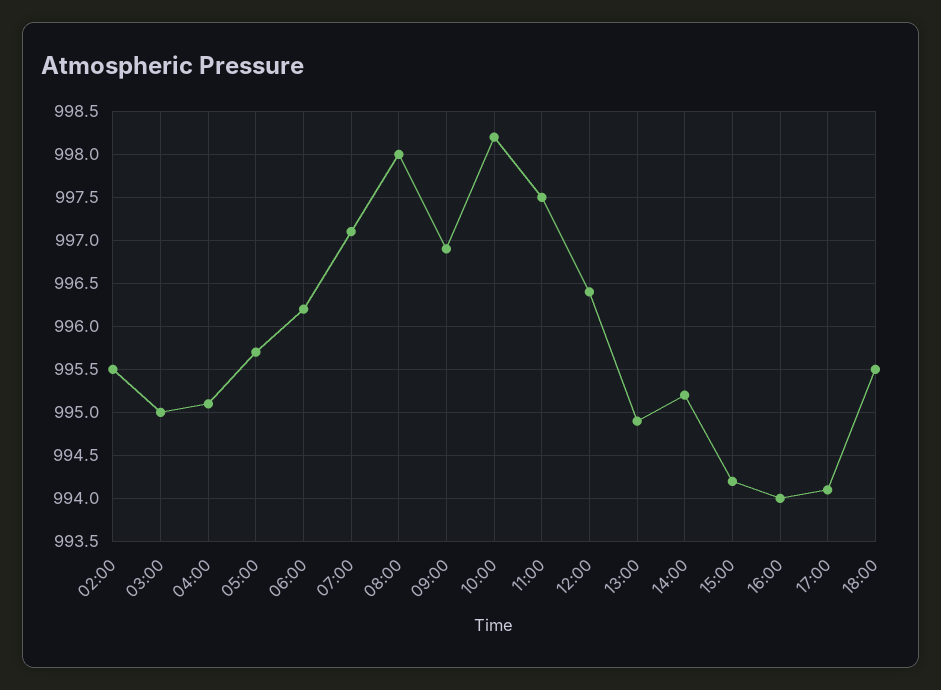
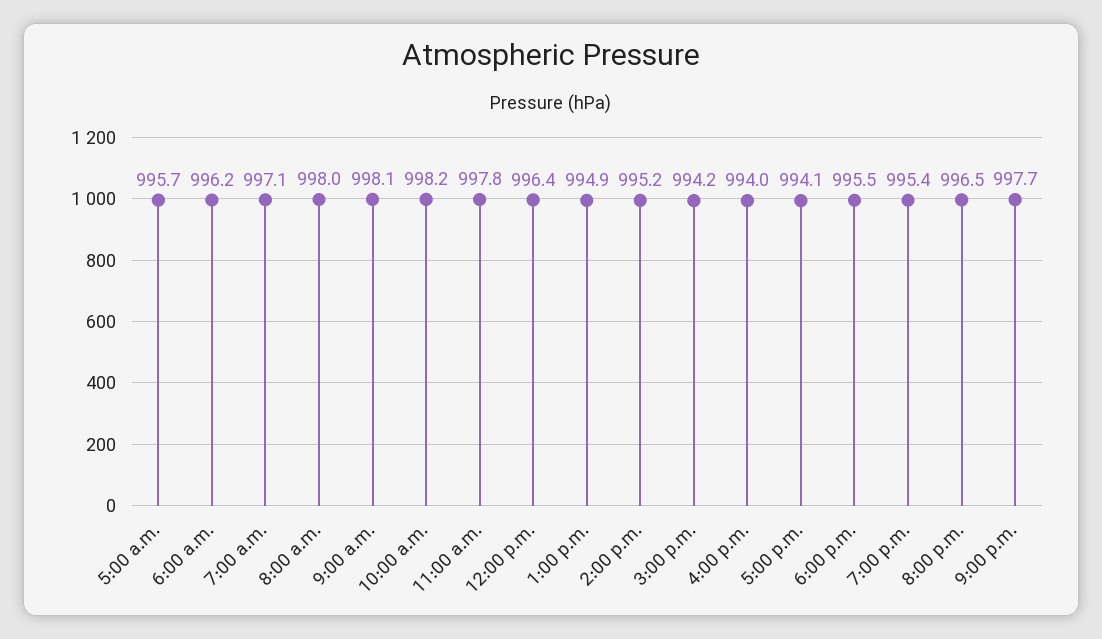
02:00: 995.5 -> none
03:00: 995 -> none
04:00: 995.1 -> none
09:00: 996.9 -> 998.1
11:00: 997.5 -> 997.8
7:00 p.m.: none -> 995.4
8:00 p.m.: none -> 996.5
9:00 p.m.: none -> 997.7

